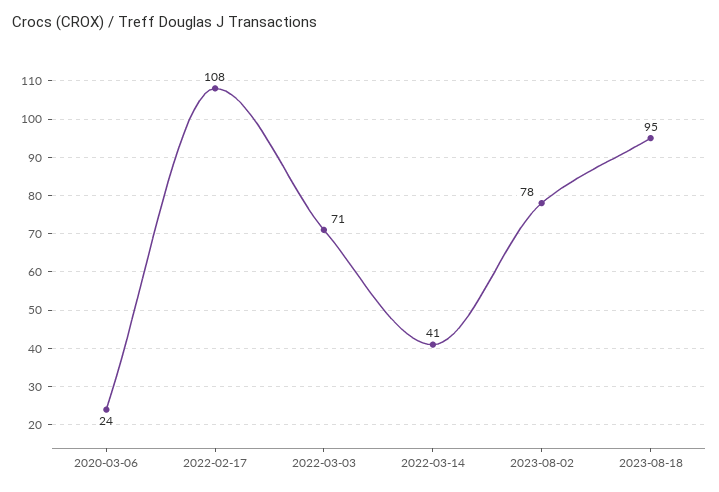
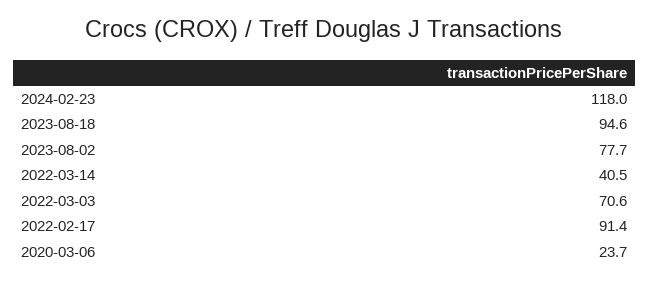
2022-02-17: 108 -> 91.4
2024-02-23: none -> 118

